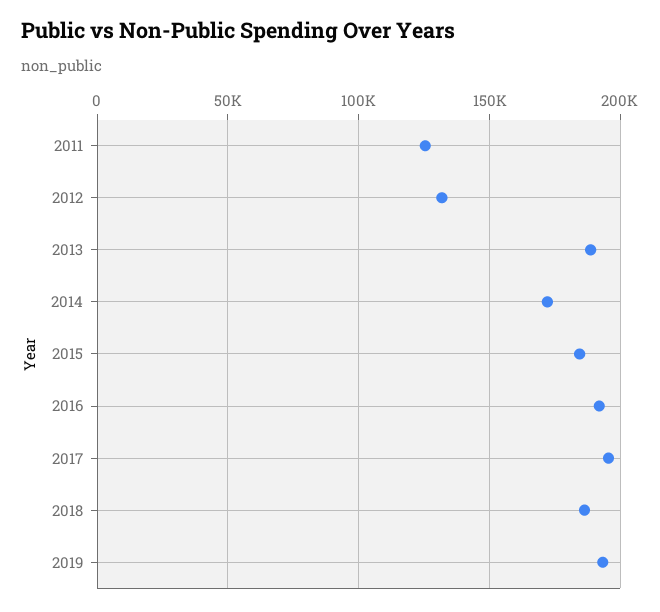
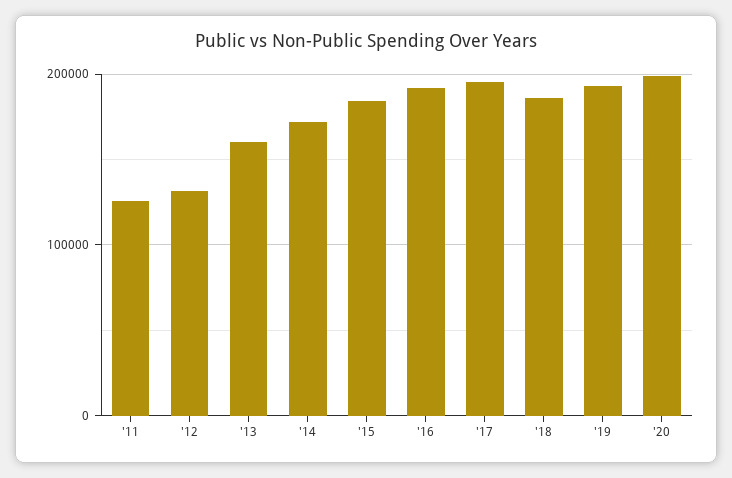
2013: 190000 -> 160000
'20: none -> 200000

